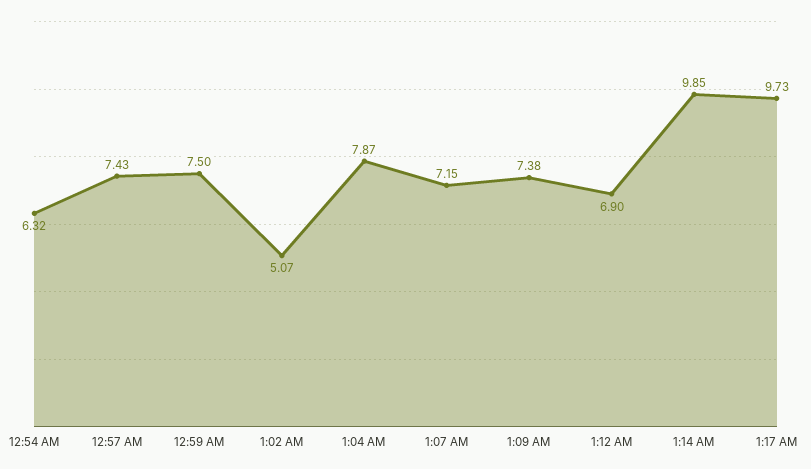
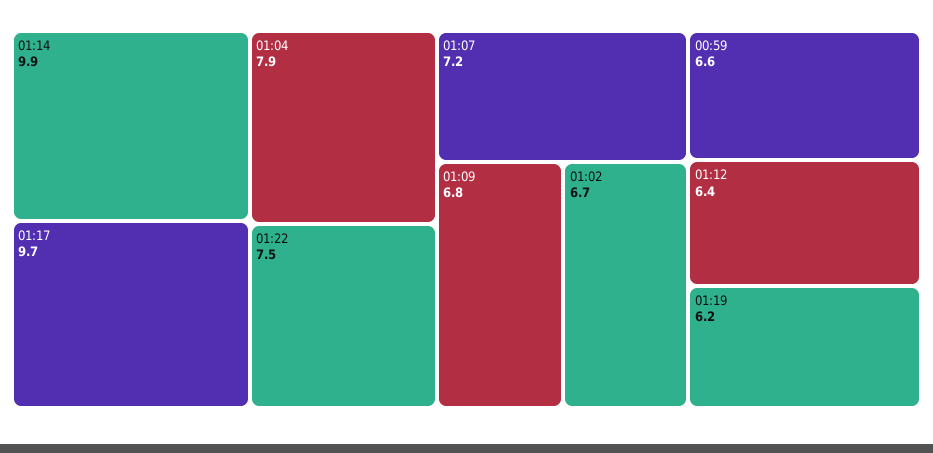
12:54 AM: 6.32 -> none
12:57 AM: 7.43 -> none
12:59 AM: 7.5 -> 6.6
1:02 AM: 5.07 -> 6.7
1:09 AM: 7.38 -> 6.8
1:12 AM: 6.9 -> 6.4
01:22: none -> 7.5
01:19: none -> 6.2

